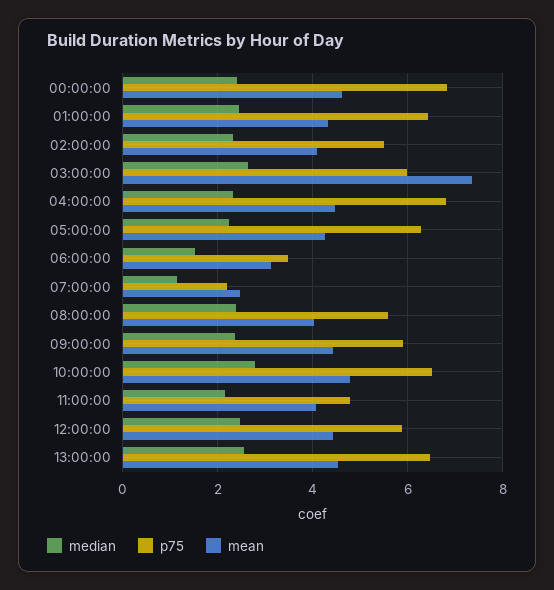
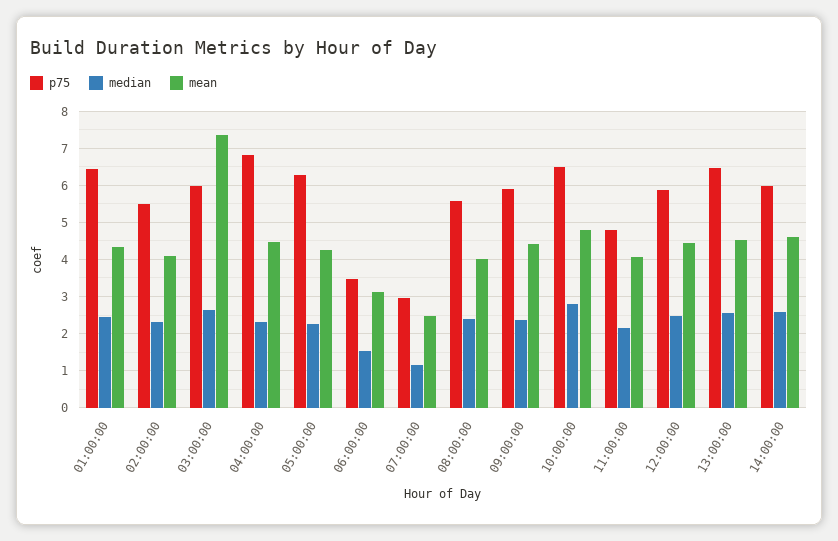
median, 00:00:00: 2.4 -> none
p75, 00:00:00: 6.8 -> none
mean, 00:00:00: 4.6 -> none
p75, 07:00:00: 2.2 -> 3
p75, 14:00:00: none -> 6
median, 14:00:00: none -> 2.6
mean, 14:00:00: none -> 4.6

